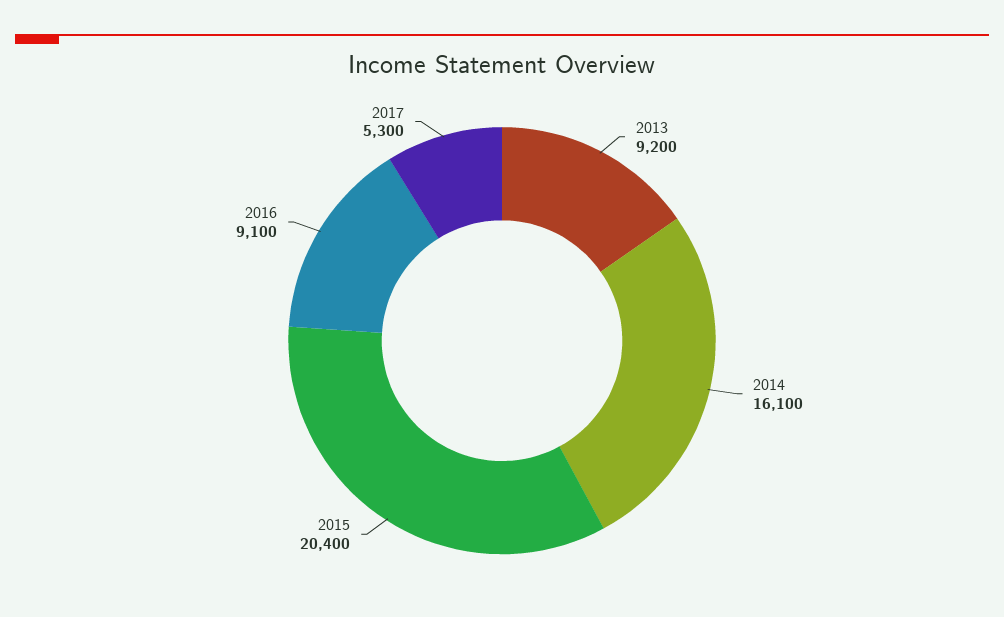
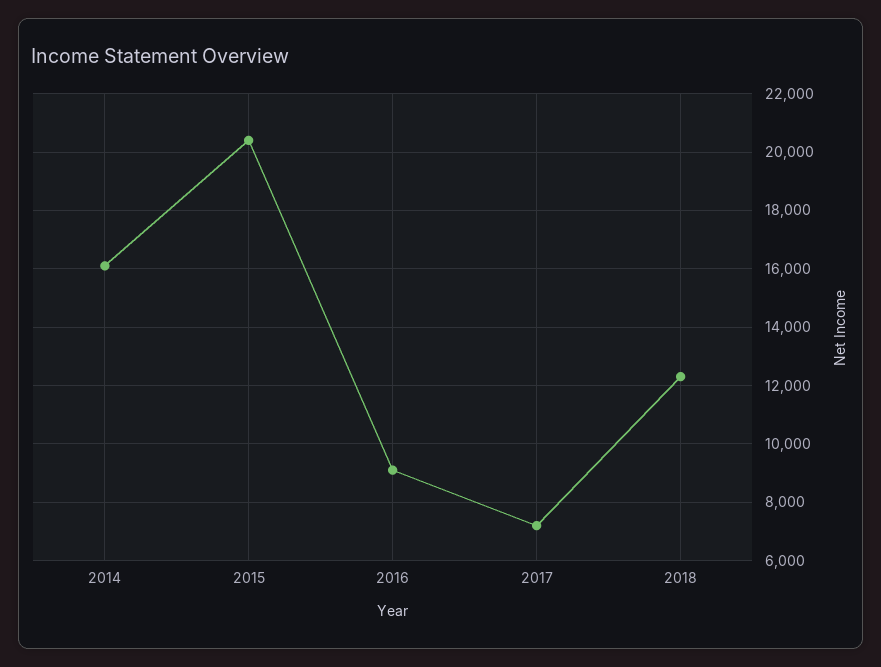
2013: 9200 -> none
2017: 5300 -> 7250
2018: none -> 12250

